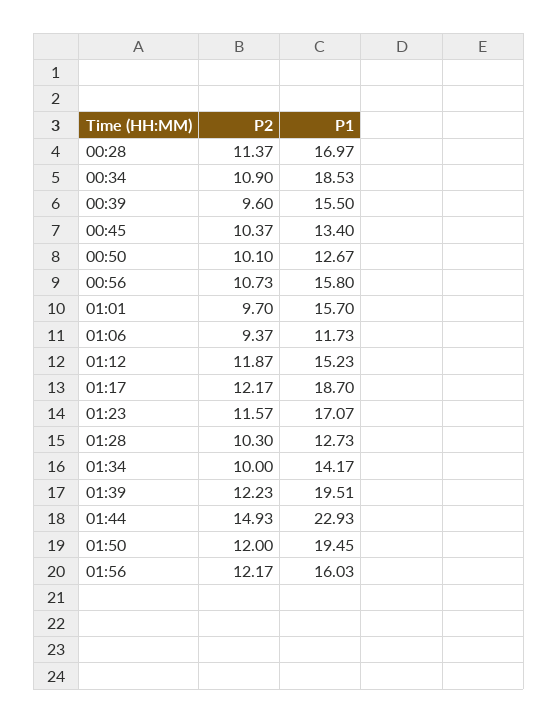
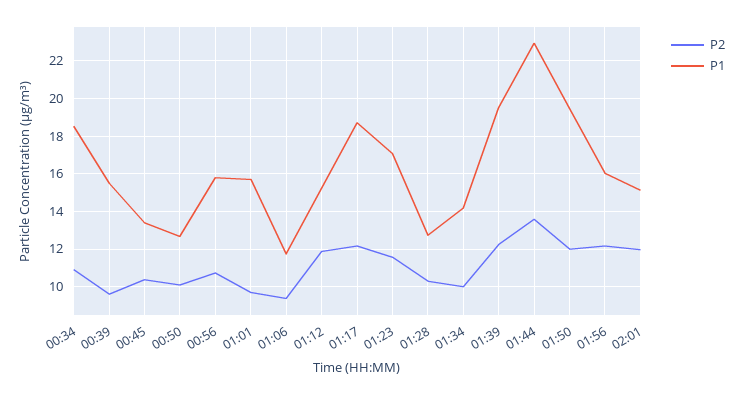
P2, 00:28: 11.37 -> none
P1, 00:28: 16.97 -> none
P2, 01:44: 14.93 -> 13.5
P2, 02:01: none -> 12
P1, 02:01: none -> 15

